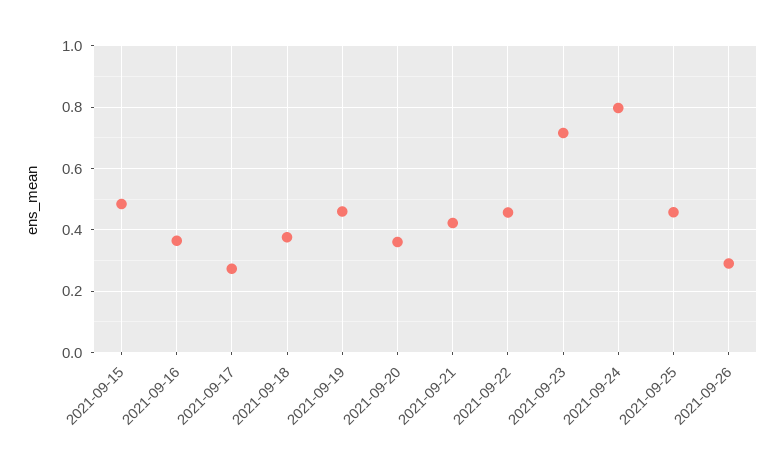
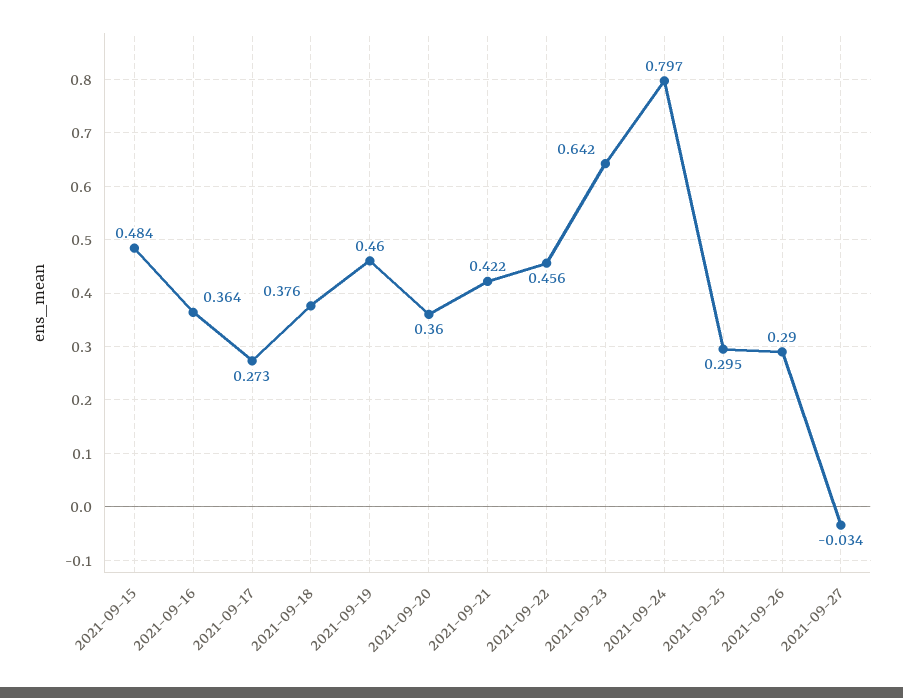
2021-09-23: 0.72 -> 0.642
2021-09-25: 0.46 -> 0.295
2021-09-27: none -> -0.034

